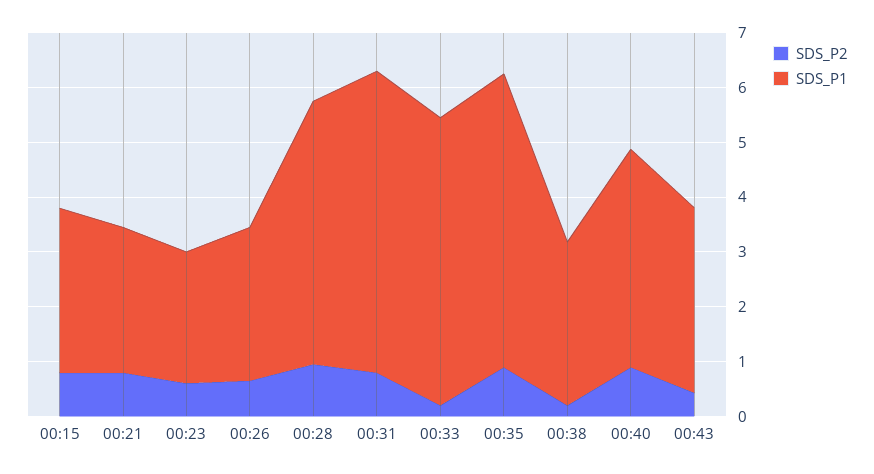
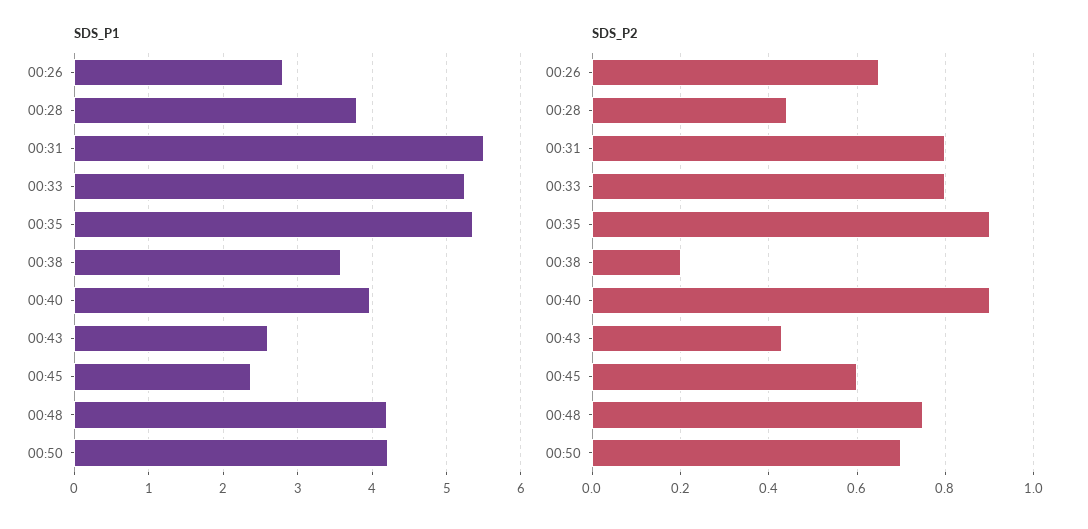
SDS_P2, 00:15: 0.8 -> none
SDS_P1, 00:15: 3 -> none
SDS_P2, 00:21: 0.8 -> none
SDS_P1, 00:21: 2.6 -> none
SDS_P2, 00:23: 0.6 -> none
SDS_P1, 00:23: 2.4 -> none
SDS_P2, 00:28: 1 -> 0.45
SDS_P1, 00:28: 4.8 -> 3.8
SDS_P2, 00:33: 0.2 -> 0.8
SDS_P1, 00:38: 3 -> 3.6
SDS_P1, 00:43: 3.4 -> 2.6
SDS_P1, 00:45: none -> 2.4
SDS_P1, 00:48: none -> 4.2
SDS_P1, 00:50: none -> 4.2
SDS_P2, 00:45: none -> 0.6
SDS_P2, 00:48: none -> 0.75
SDS_P2, 00:50: none -> 0.7

